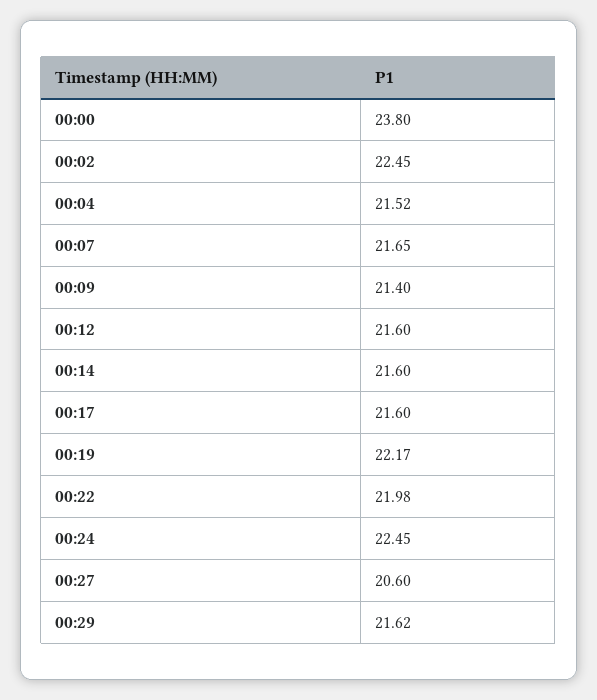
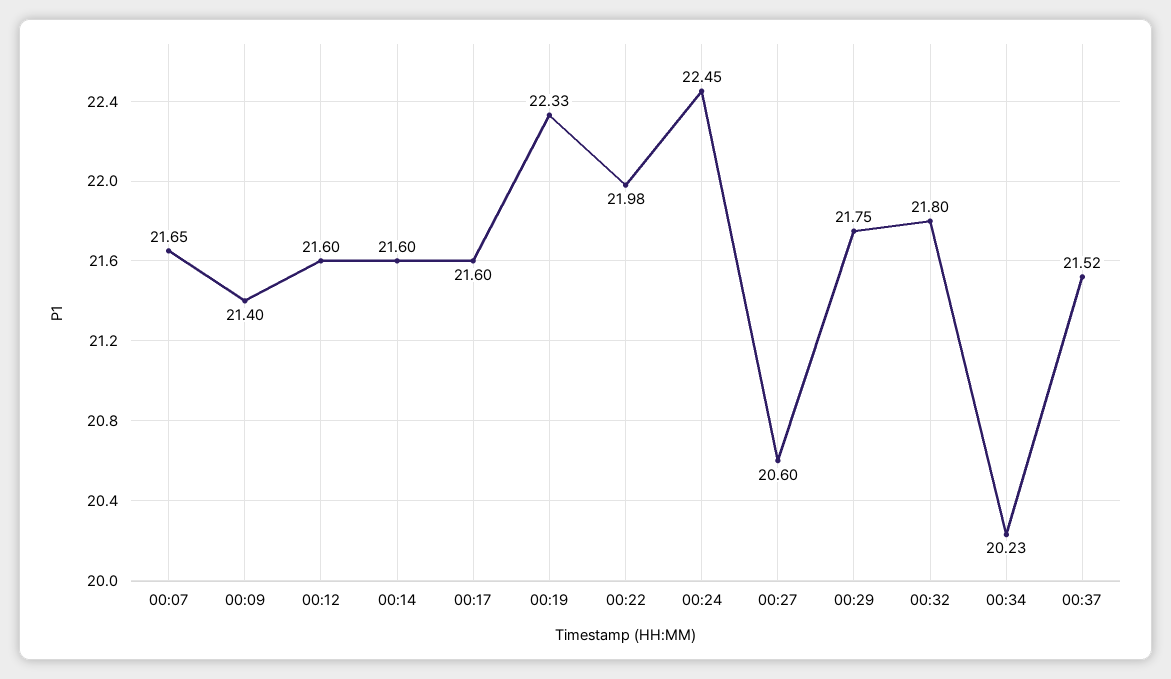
00:00: 23.8 -> none
00:02: 22.45 -> none
00:04: 21.52 -> none
00:19: 22.17 -> 22.33
00:29: 21.62 -> 21.75
00:32: none -> 21.8
00:34: none -> 20.23
00:37: none -> 21.52

